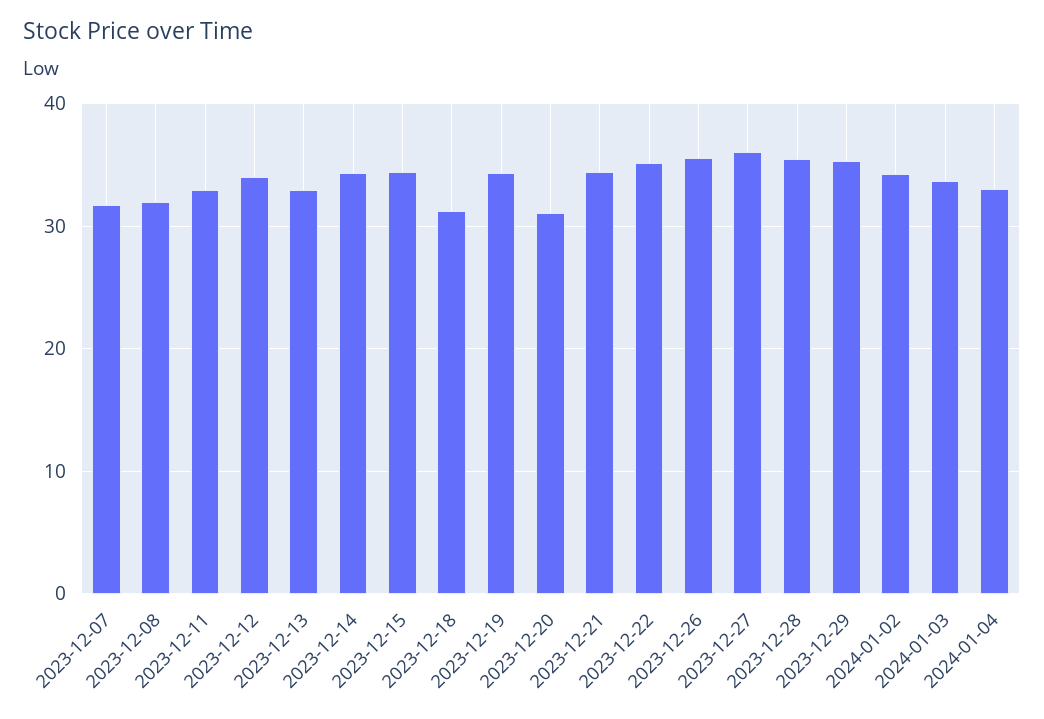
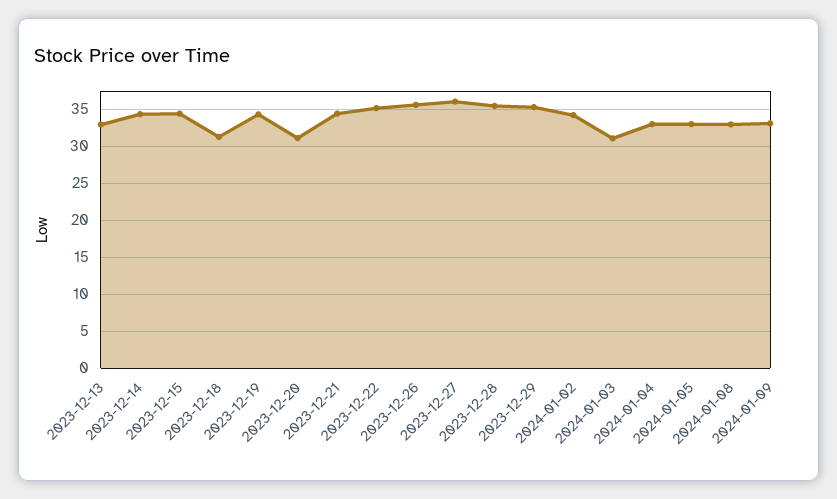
2023-12-07: 32 -> none
2023-12-08: 32 -> none
2023-12-11: 33 -> none
2023-12-12: 34 -> none
2024-01-03: 34 -> 31
2024-01-05: none -> 33
2024-01-08: none -> 33
2024-01-09: none -> 33

